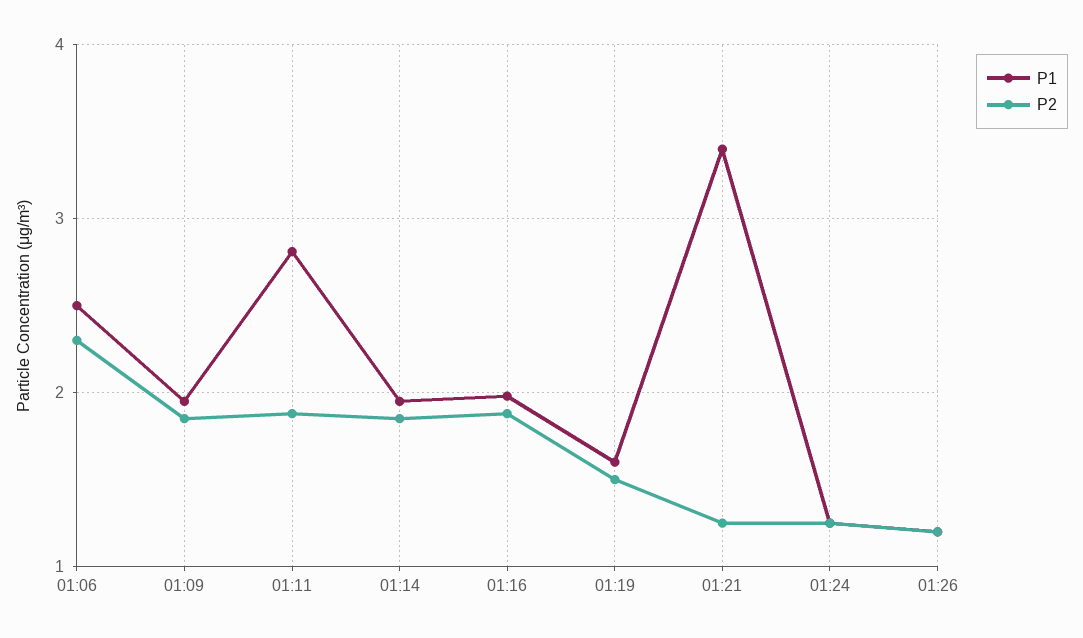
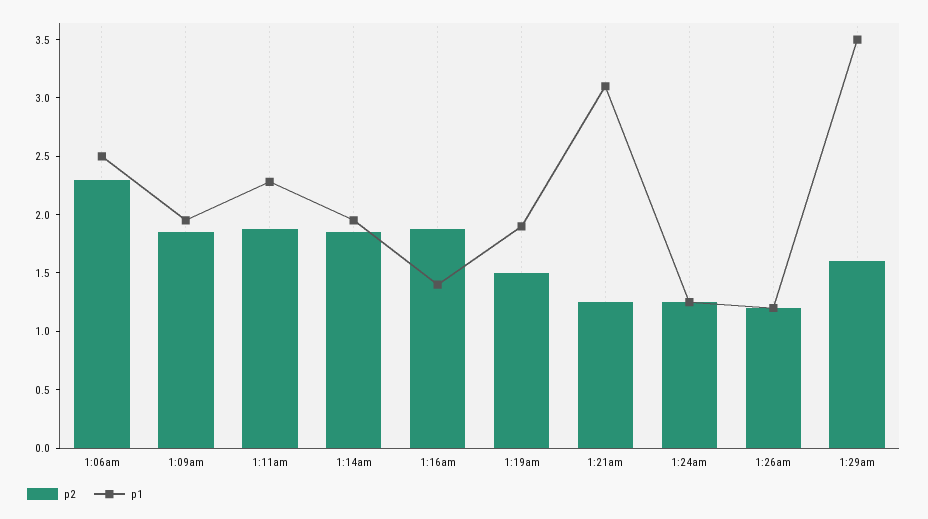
P1, 01:11: 2.8 -> 2.3
P1, 01:16: 2 -> 1.4
P1, 01:19: 1.6 -> 1.9
P1, 01:21: 3.4 -> 3.1
P2, 1:29am: none -> 1.6
P1, 1:29am: none -> 3.5

